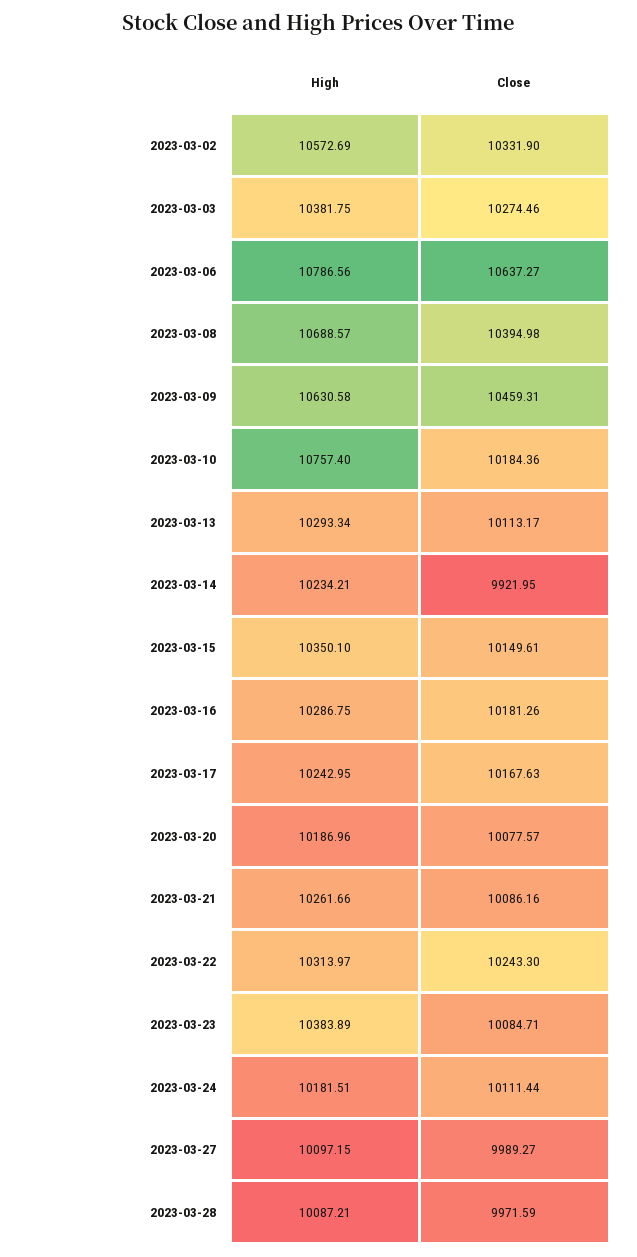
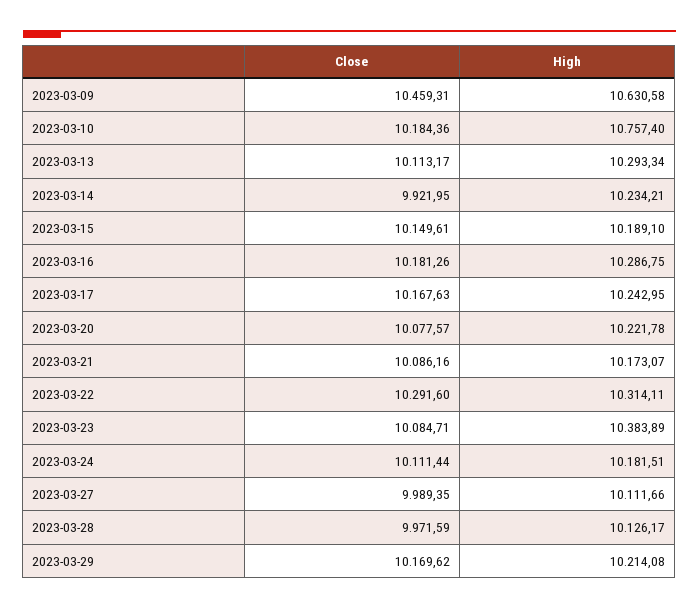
High, 2023-03-02: 10572.69 -> none
Close, 2023-03-02: 10331.9 -> none
High, 2023-03-03: 10381.75 -> none
Close, 2023-03-03: 10274.46 -> none
High, 2023-03-06: 10786.56 -> none
Close, 2023-03-06: 10637.27 -> none
High, 2023-03-08: 10688.57 -> none
Close, 2023-03-08: 10394.98 -> none
High, 2023-03-15: 10350.1 -> 10189.1
High, 2023-03-20: 10186.96 -> 10221.78
High, 2023-03-21: 10261.66 -> 10173.07
High, 2023-03-22: 10313.97 -> 10314.11
Close, 2023-03-22: 10243.3 -> 10291.6
High, 2023-03-27: 10097.15 -> 10111.66
Close, 2023-03-27: 9989.27 -> 9989.35
High, 2023-03-28: 10087.21 -> 10126.17
Close, 2023-03-29: none -> 10169.62
High, 2023-03-29: none -> 10214.08

